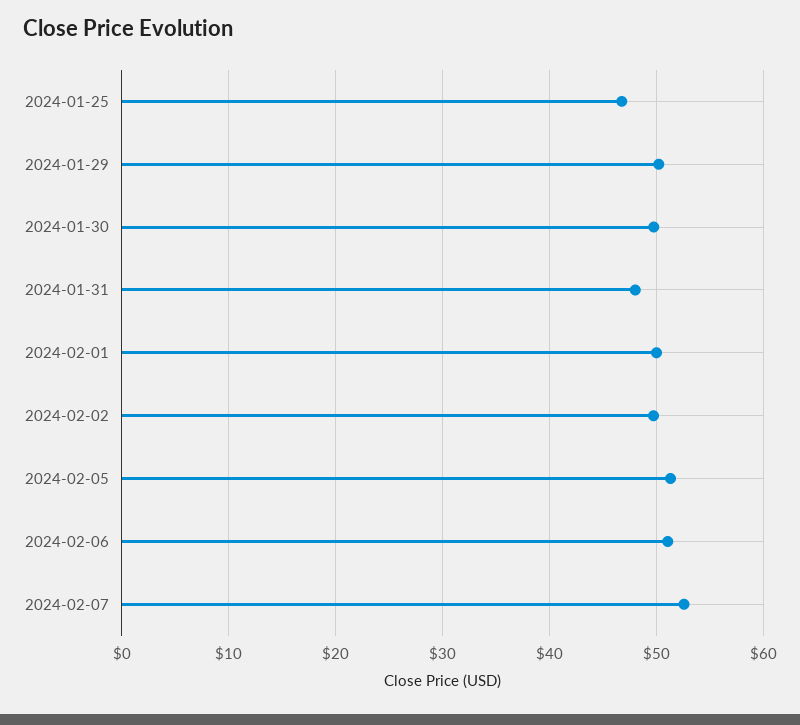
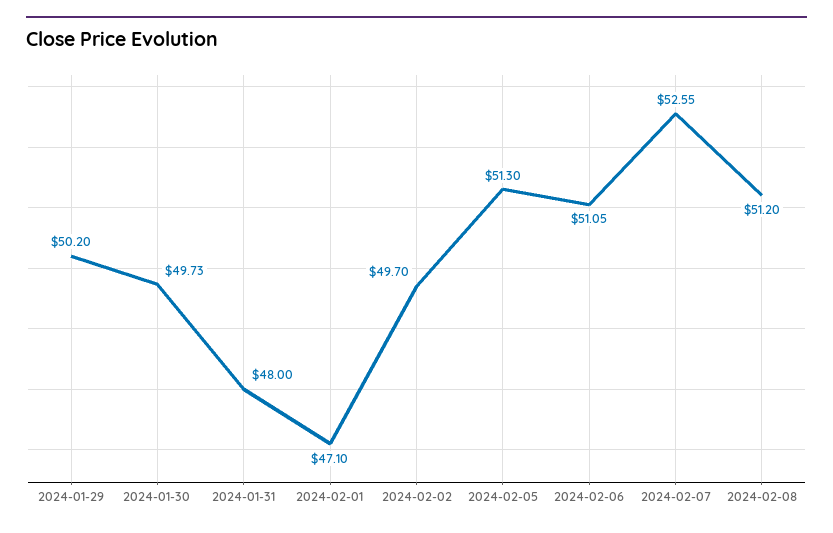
2024-01-25: 47 -> none
2024-02-01: 50 -> 47.1
2024-02-08: none -> 51.2

